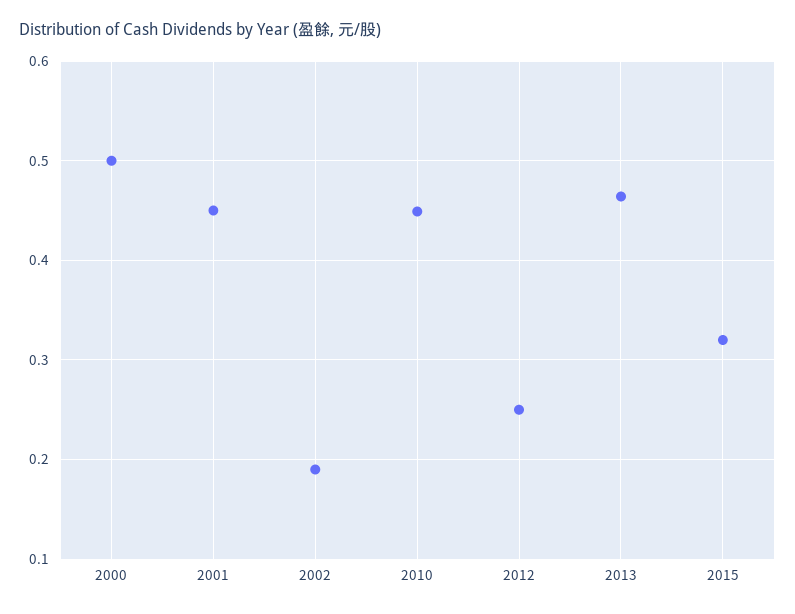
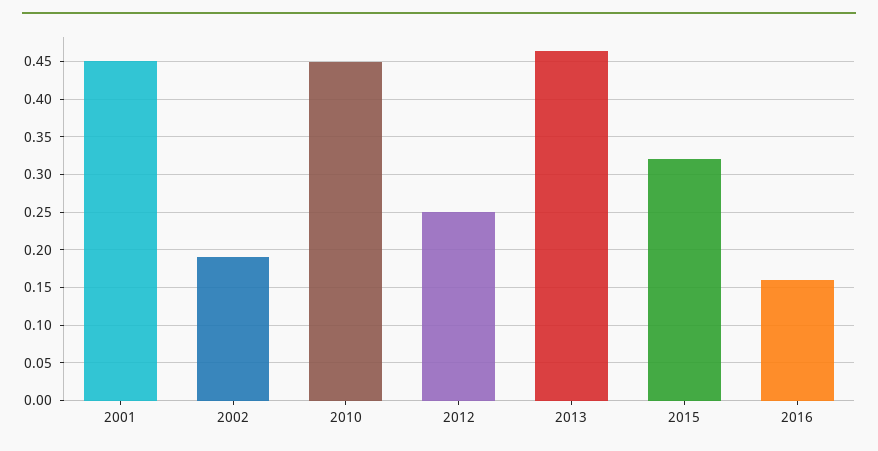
2000: 0.5 -> none
2016: none -> 0.16

